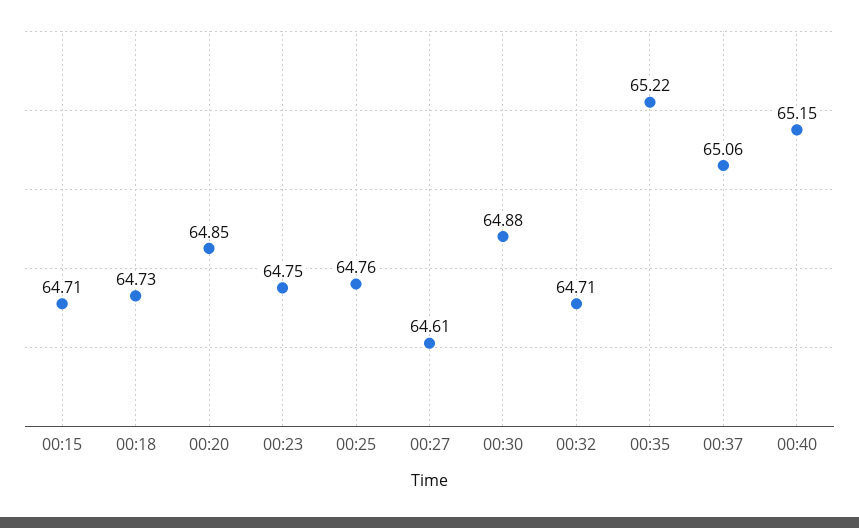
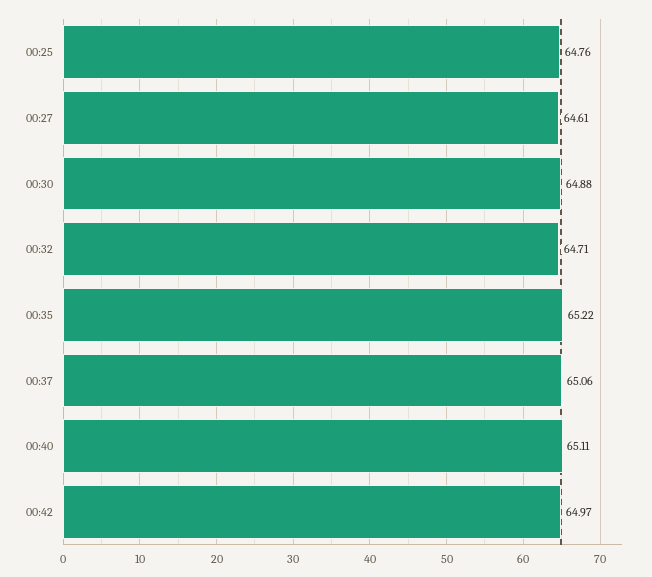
00:15: 64.71 -> none
00:18: 64.73 -> none
00:20: 64.85 -> none
00:23: 64.75 -> none
00:40: 65.15 -> 65.11
00:42: none -> 64.97

